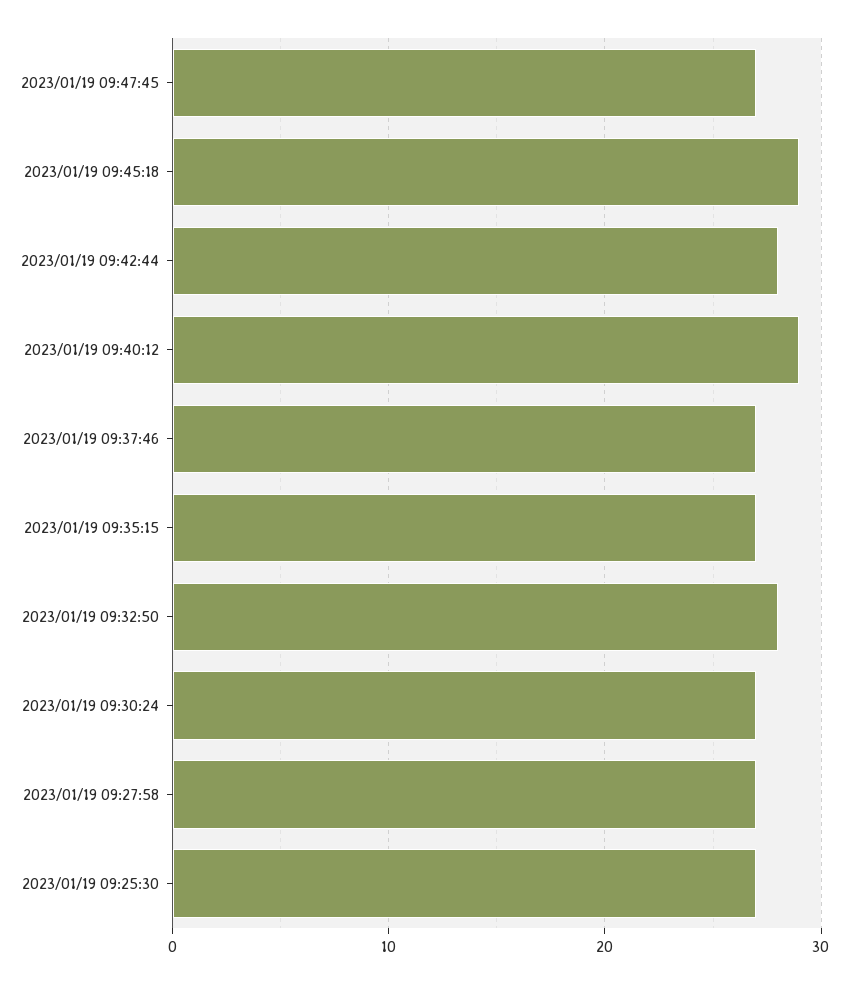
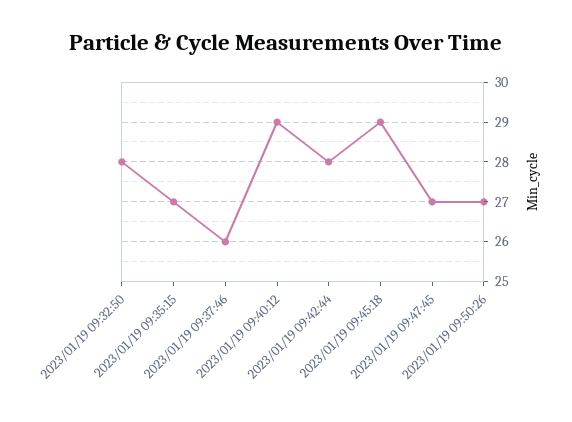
2023/01/19 09:37:46: 27 -> 26
2023/01/19 09:30:24: 27 -> none
2023/01/19 09:27:58: 27 -> none
2023/01/19 09:25:30: 27 -> none
2023/01/19 09:50:26: none -> 27

